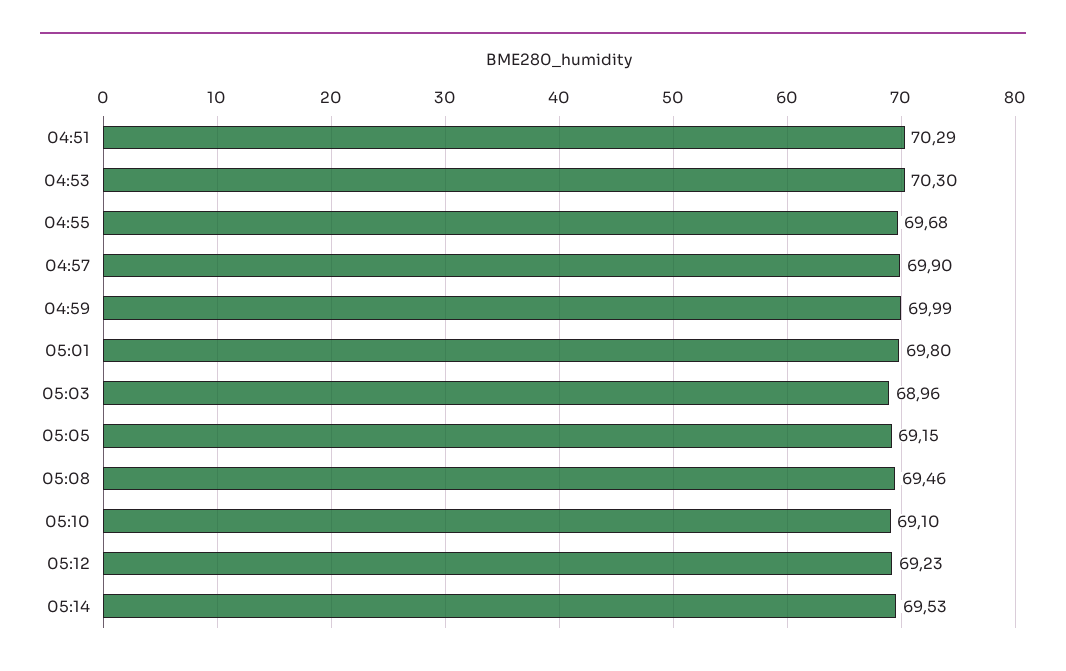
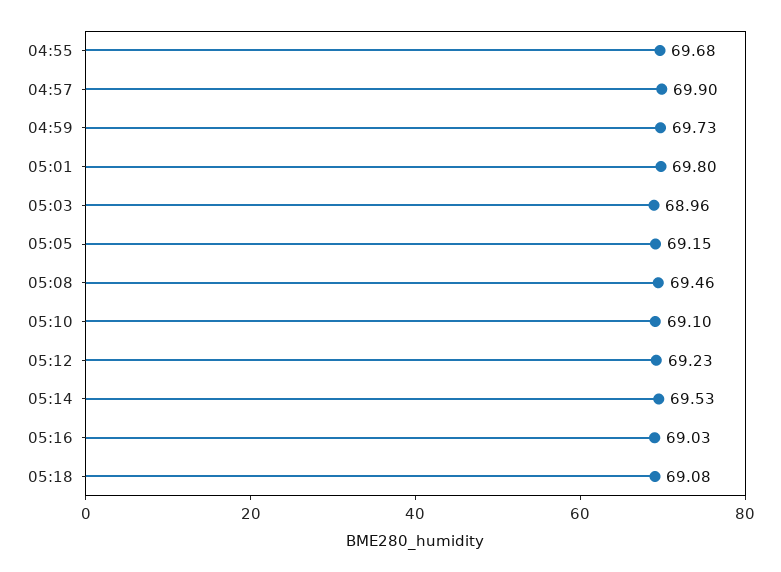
04:51: 70.29 -> none
04:53: 70.3 -> none
04:59: 69.99 -> 69.73
05:16: none -> 69.03
05:18: none -> 69.08

